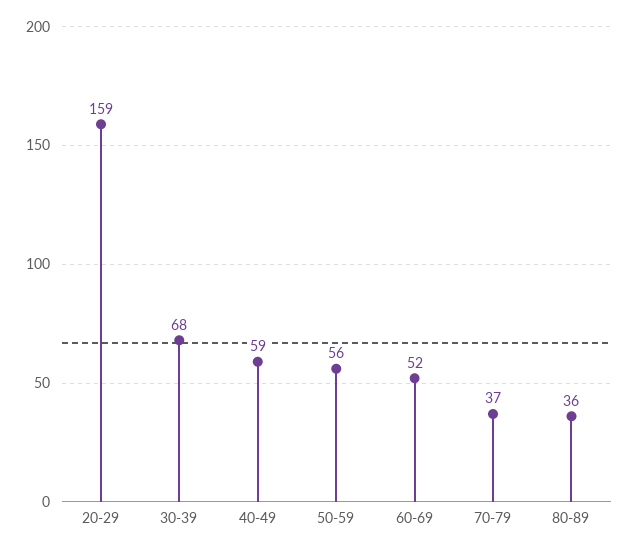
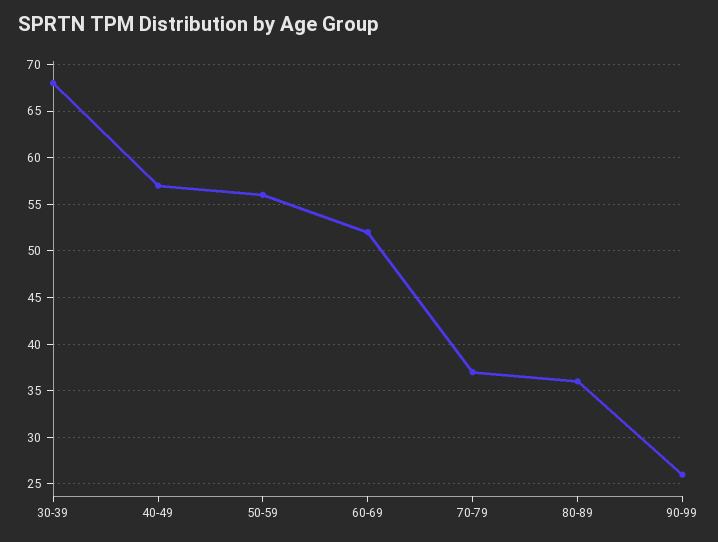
20-29: 159 -> none
40-49: 59 -> 57
90-99: none -> 26

